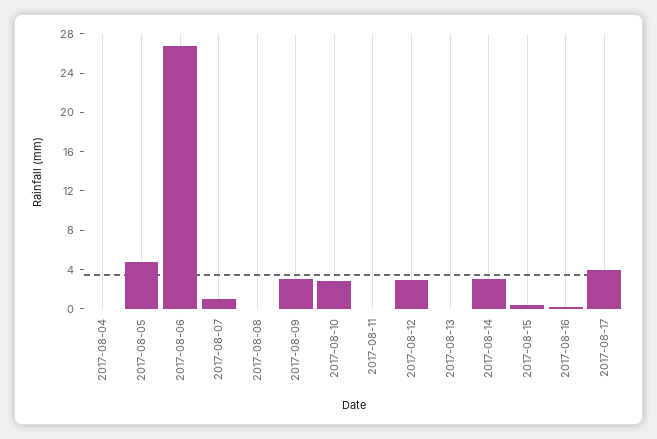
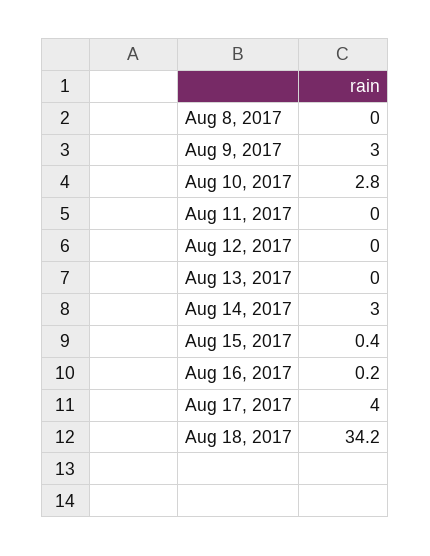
2017-08-04: 0 -> none
2017-08-05: 5 -> none
2017-08-06: 27 -> none
2017-08-07: 1 -> none
2017-08-12: 3 -> 0
Aug 18, 2017: none -> 34.2

